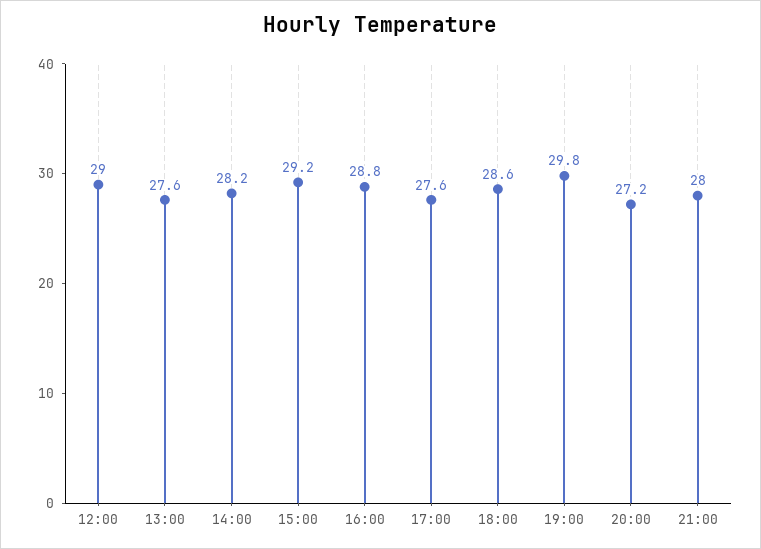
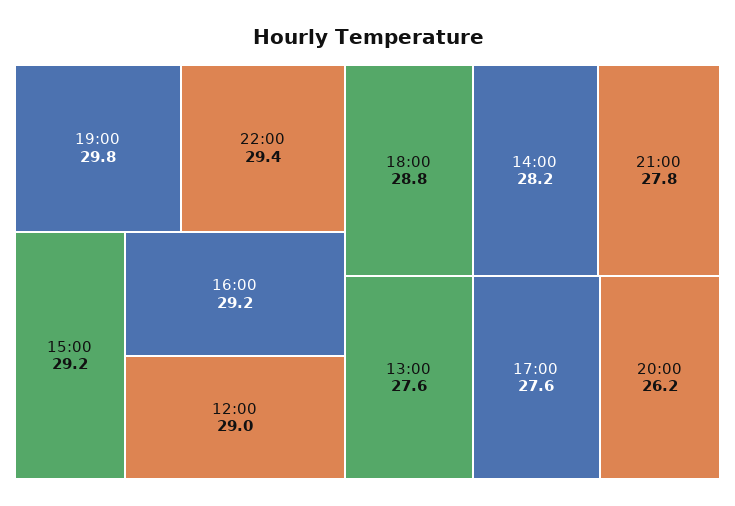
16:00: 28.8 -> 29.2
18:00: 28.6 -> 28.8
20:00: 27.2 -> 26.2
21:00: 28 -> 27.8
22:00: none -> 29.4

